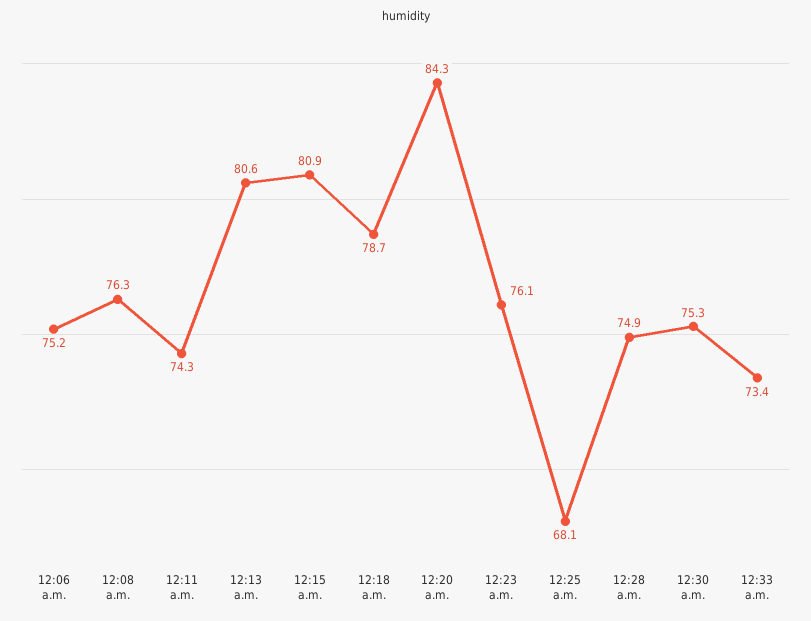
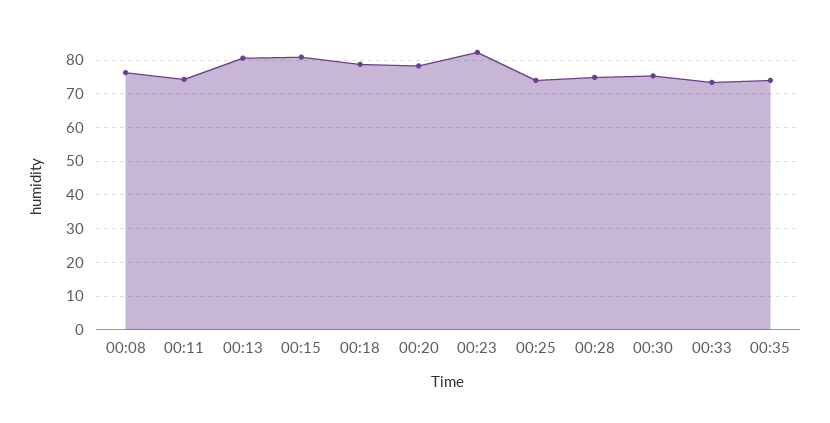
12:06 a.m.: 75.2 -> none
12:20 a.m.: 84.3 -> 78
12:23 a.m.: 76.1 -> 82
12:25 a.m.: 68.1 -> 74
00:35: none -> 74

